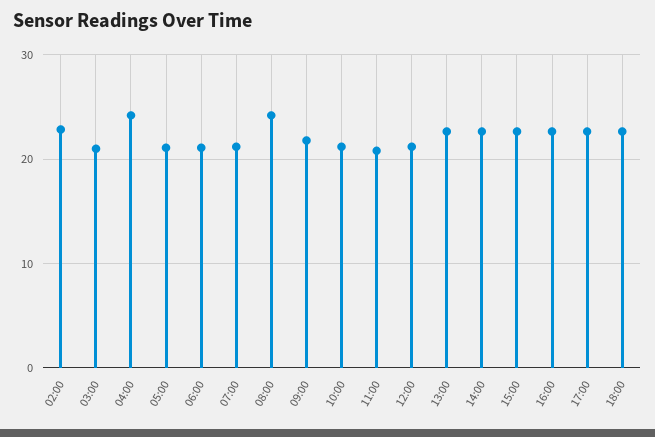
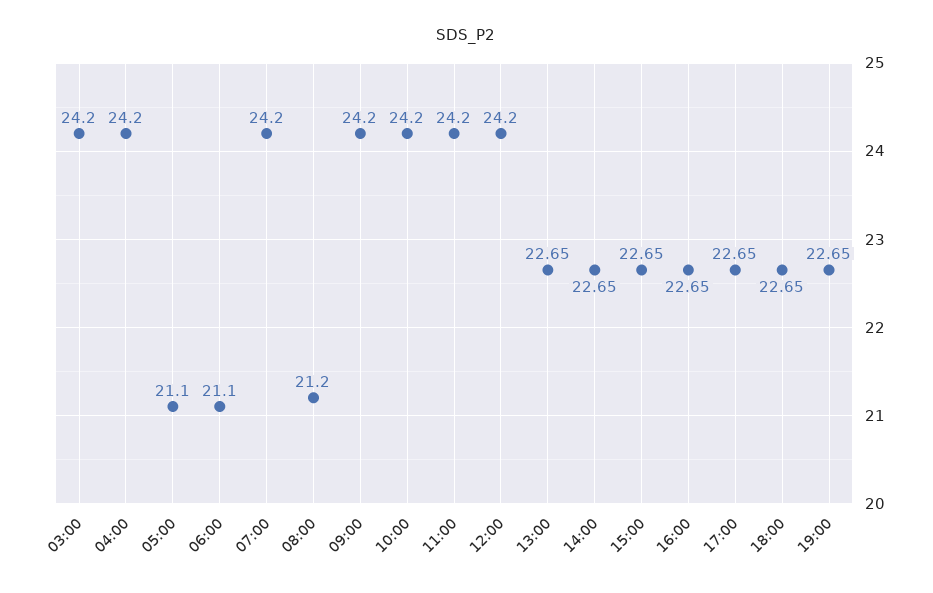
02:00: 23 -> none
03:00: 21 -> 24.2
07:00: 21 -> 24.2
08:00: 24 -> 21.2
09:00: 22 -> 24.2
10:00: 21 -> 24.2
11:00: 21 -> 24.2
12:00: 21 -> 24.2
19:00: none -> 22.65

